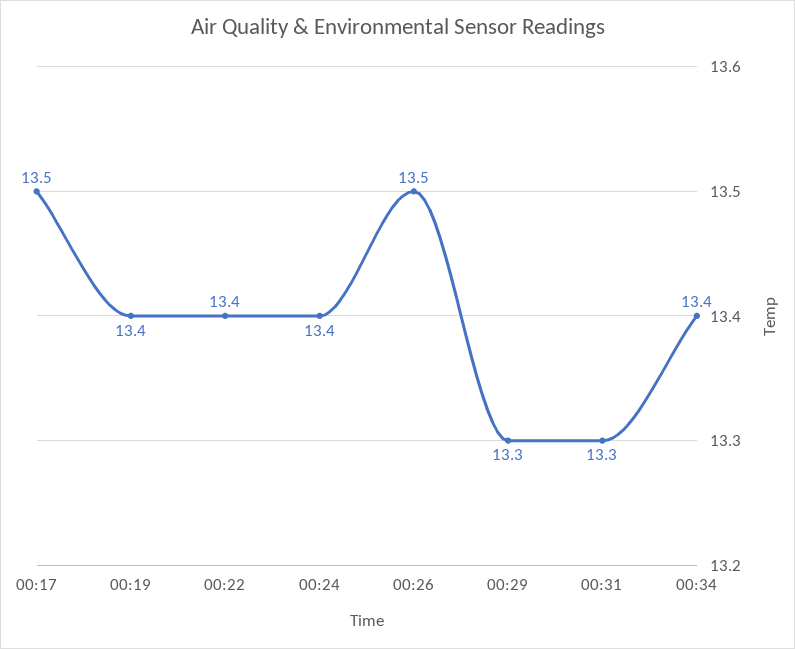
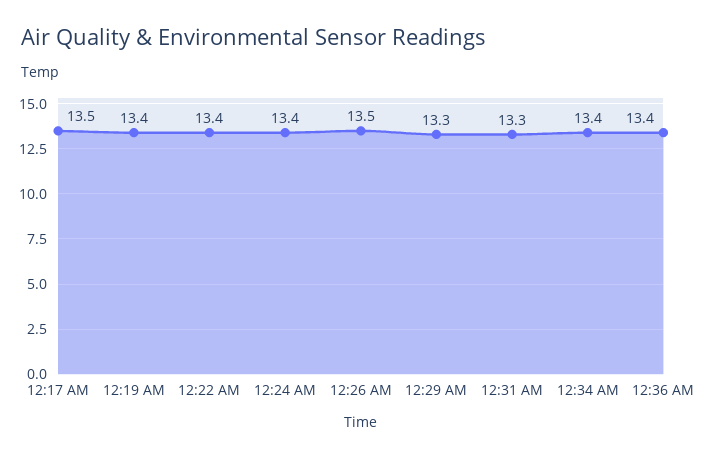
12:36 AM: none -> 13.4

